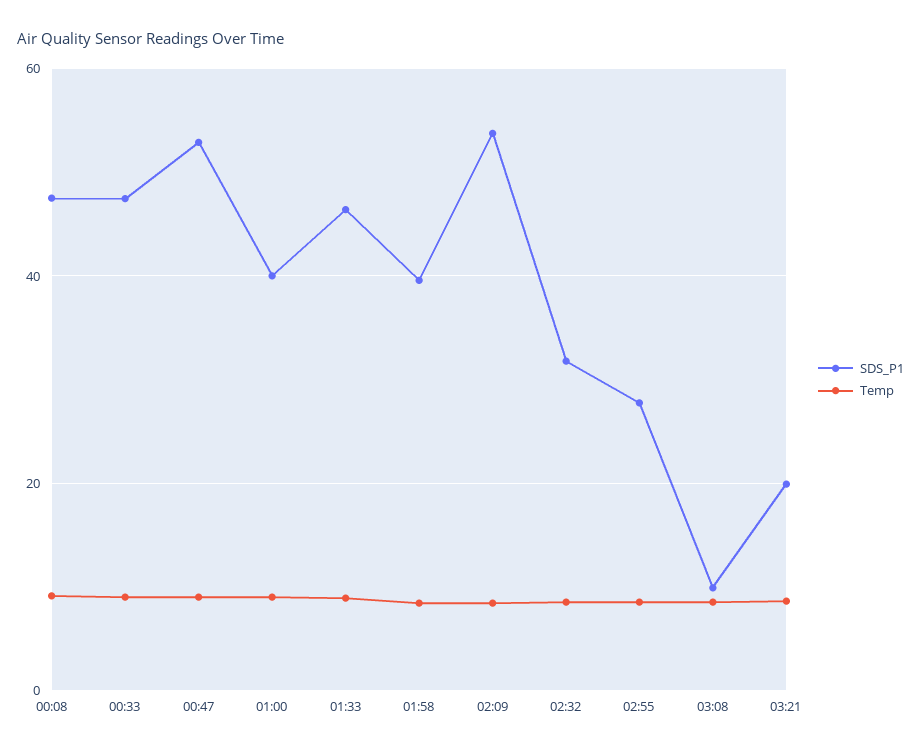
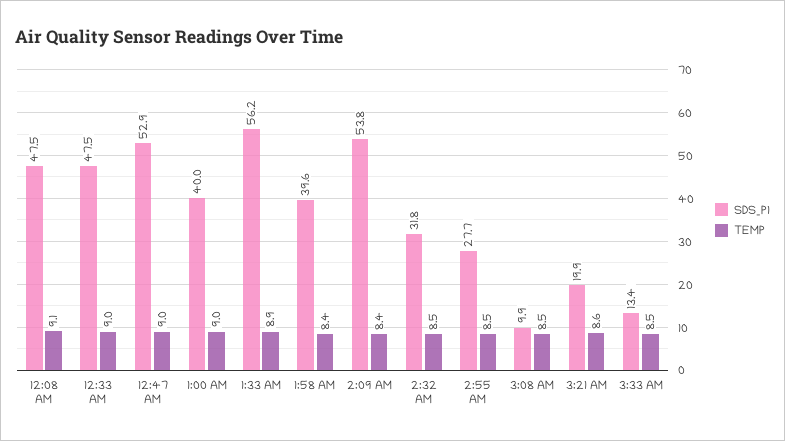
SDS_P1, 01:33: 46 -> 56.2
SDS_P1, 3:33 AM: none -> 13.4
Temp, 3:33 AM: none -> 8.5

